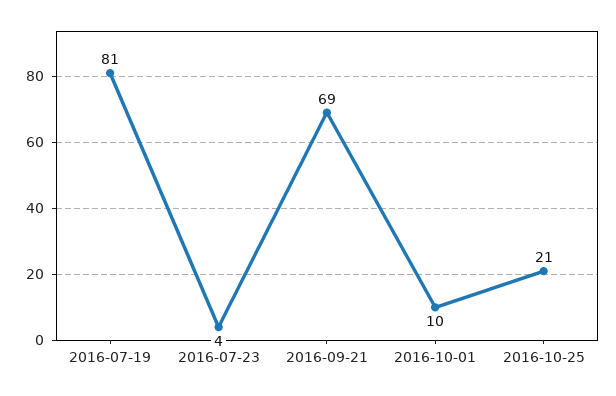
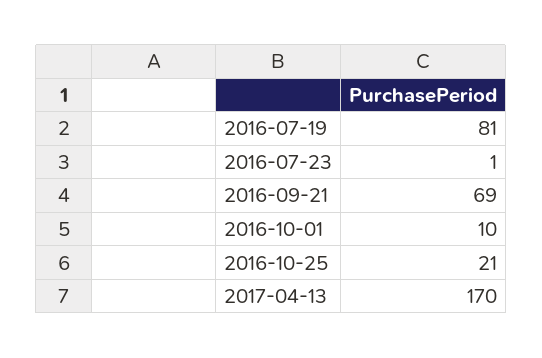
2016-07-23: 4 -> 1
2017-04-13: none -> 170

